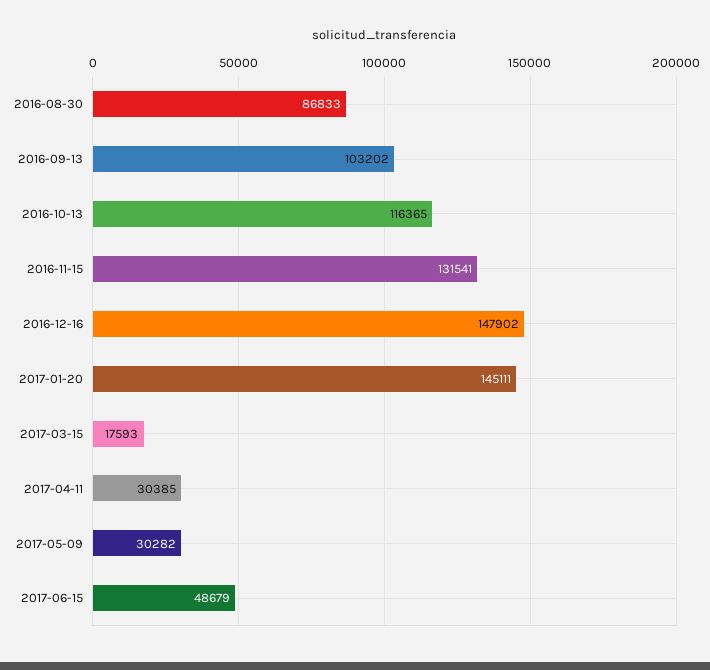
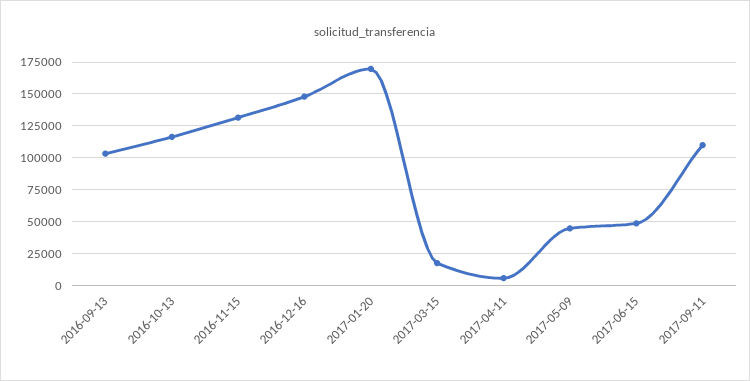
2016-08-30: 86833 -> none
2017-01-20: 145111 -> 170000
2017-04-11: 30385 -> 5000
2017-05-09: 30282 -> 45000
2017-09-11: none -> 110000

